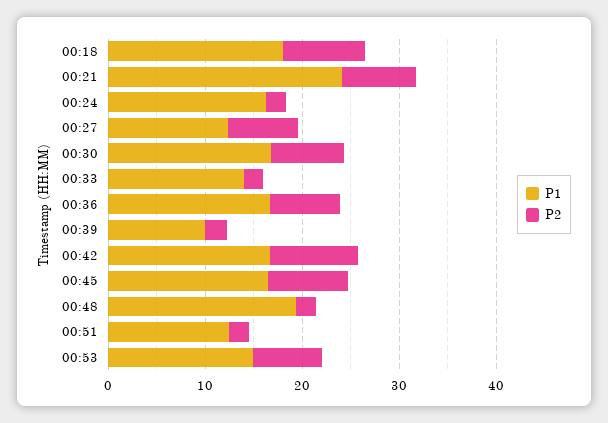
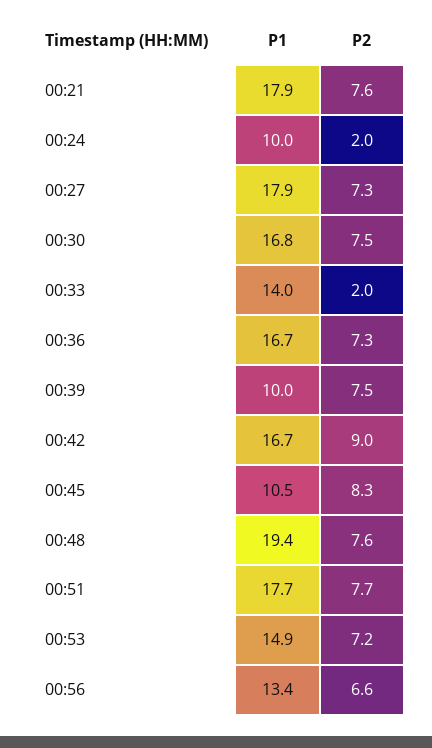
P1, 00:18: 18 -> none
P2, 00:18: 8 -> none
P1, 00:21: 24 -> 17.9
P1, 00:24: 16 -> 10
P1, 00:27: 12 -> 17.9
P2, 00:39: 2 -> 7.5
P1, 00:45: 16 -> 10.5
P2, 00:48: 2 -> 7.6
P1, 00:51: 12 -> 17.7
P2, 00:51: 2 -> 7.7
P1, 00:56: none -> 13.4
P2, 00:56: none -> 6.6

